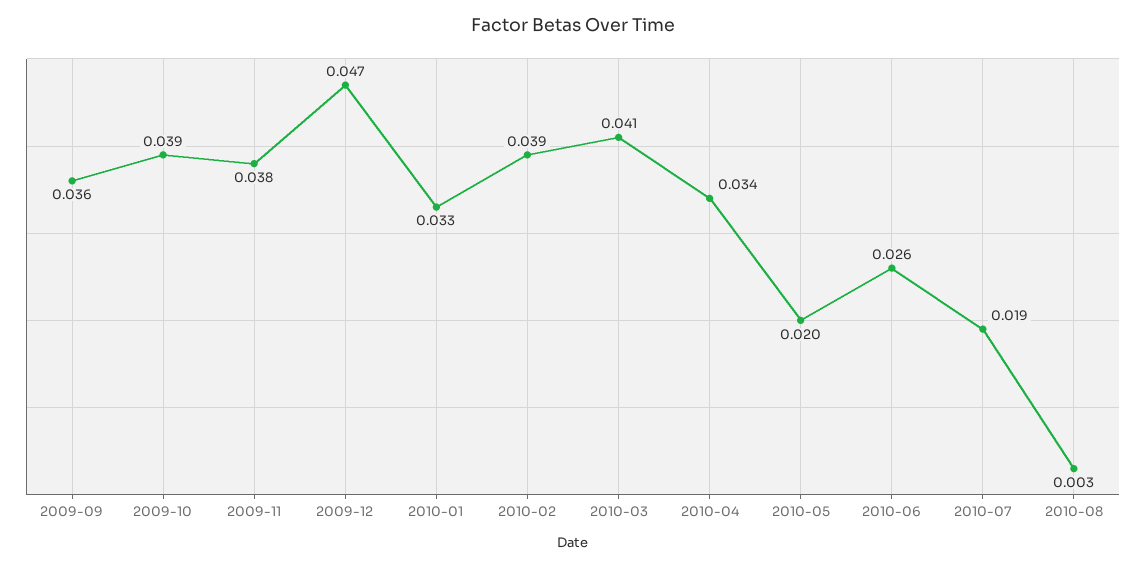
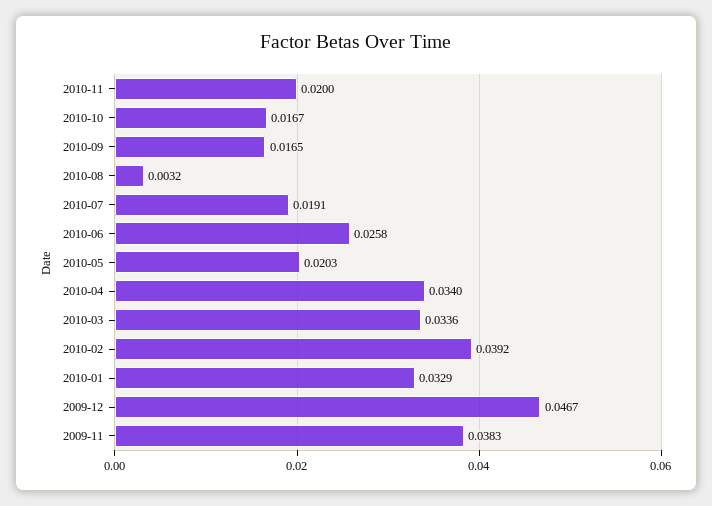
2009-09: 0.036 -> none
2009-10: 0.039 -> none
2010-03: 0.041 -> 0.0336
2010-11: none -> 0.02
2010-10: none -> 0.0167
2010-09: none -> 0.0165

